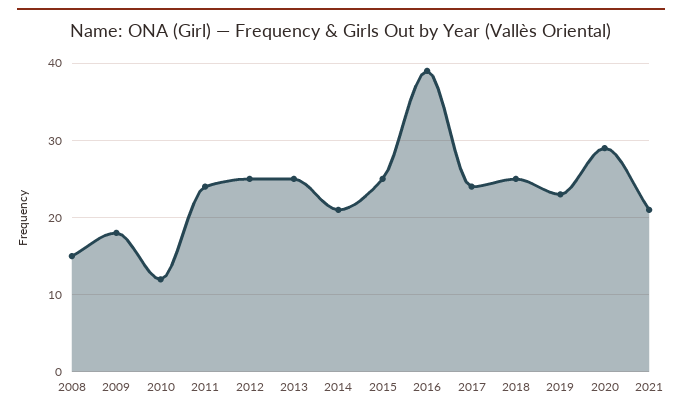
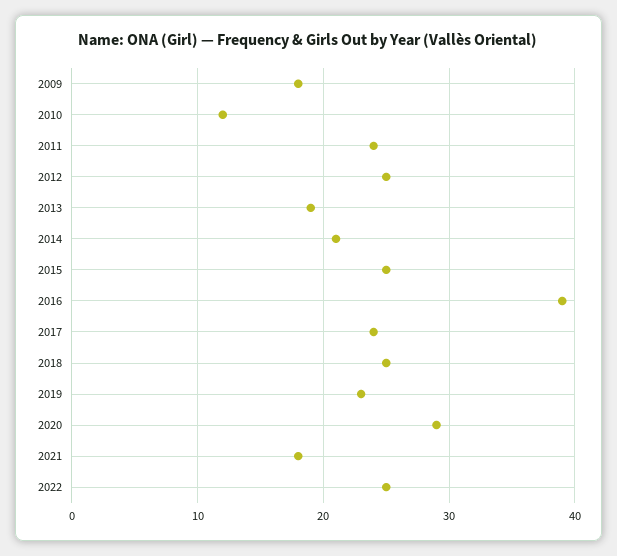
2008: 15 -> none
2013: 25 -> 19
2021: 21 -> 18
2022: none -> 25

